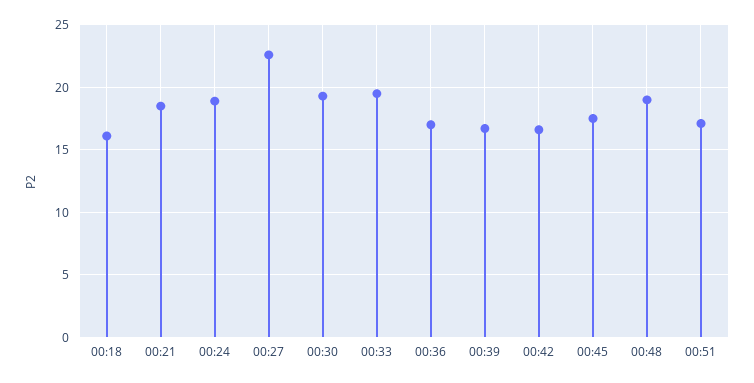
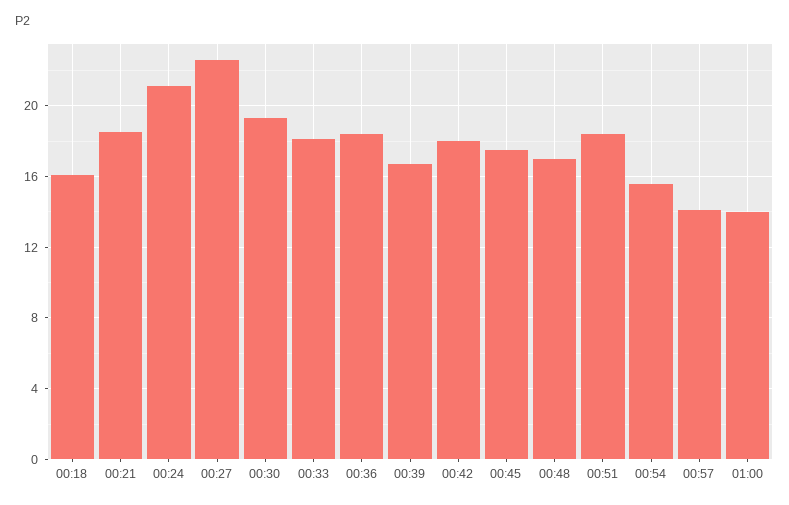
00:24: 19 -> 21
00:33: 19.5 -> 18
00:36: 17 -> 18.5
00:42: 16.5 -> 18
00:48: 19 -> 17
00:51: 17 -> 18.5
00:54: none -> 15.5
00:57: none -> 14
01:00: none -> 14

